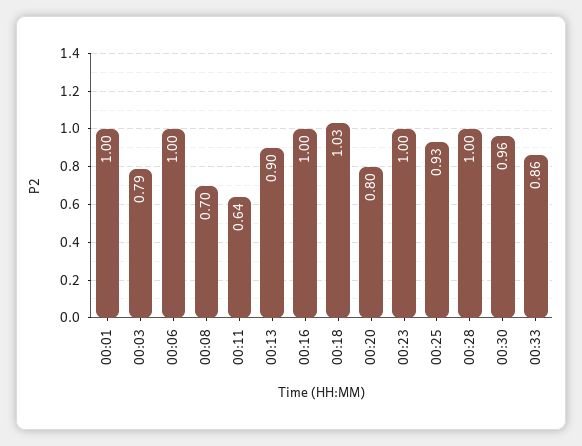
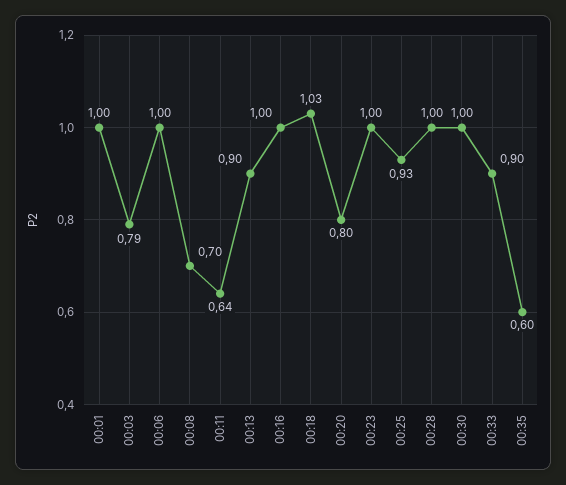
00:30: 0.96 -> 1
00:33: 0.86 -> 0.9
00:35: none -> 0.6

